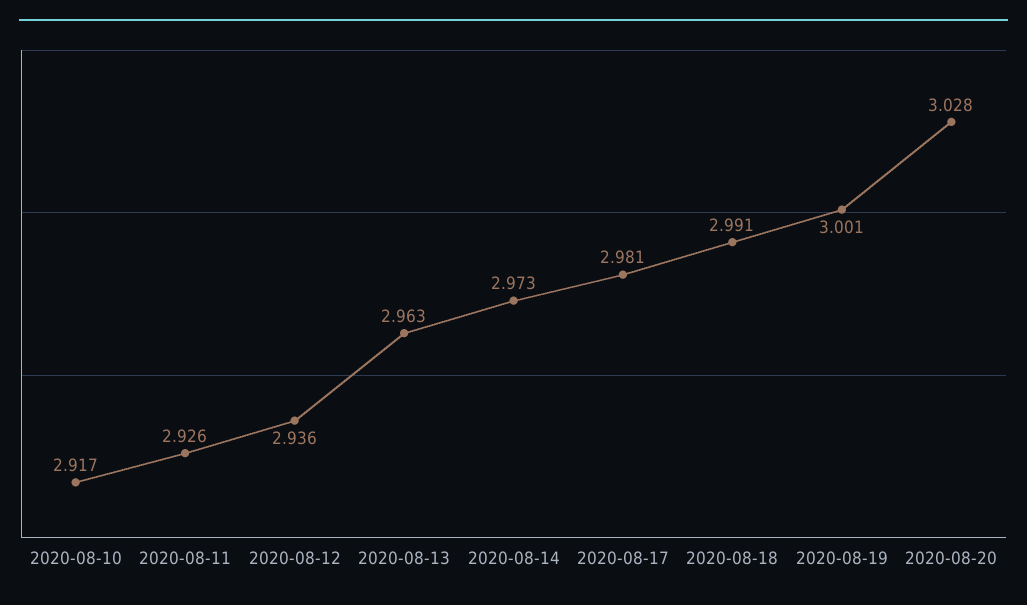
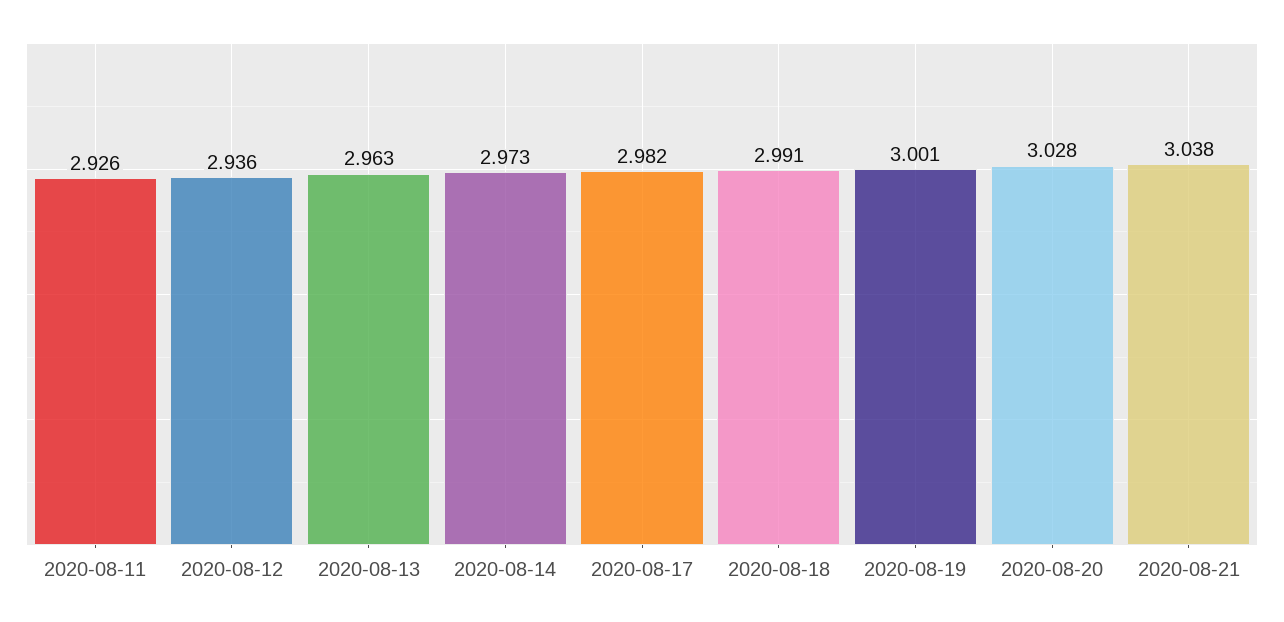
2020-08-10: 2.917 -> none
2020-08-17: 2.981 -> 2.982
2020-08-21: none -> 3.038

